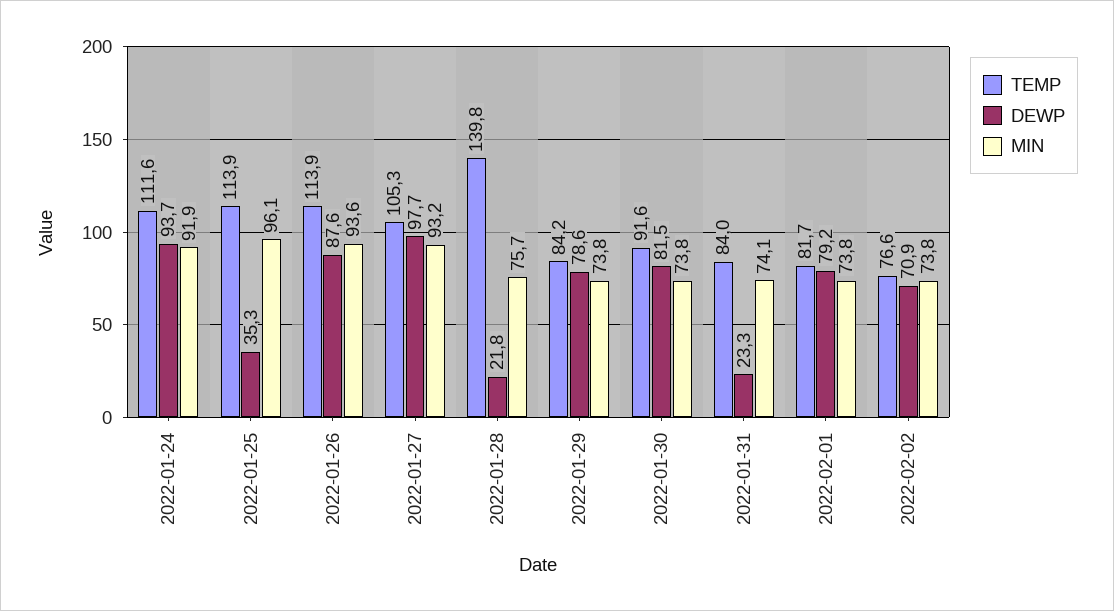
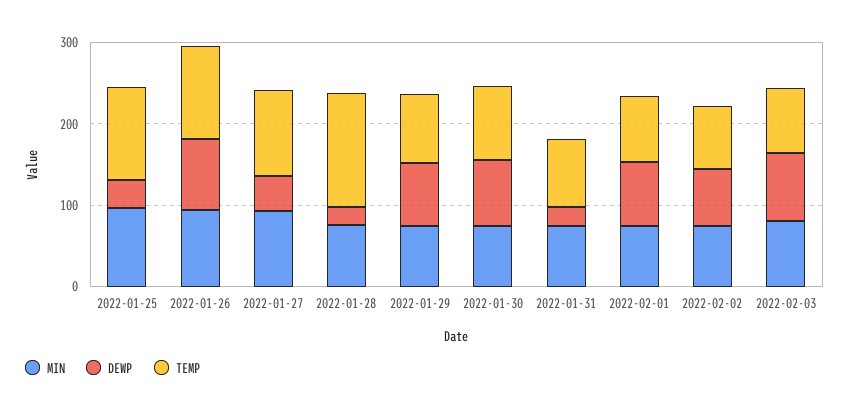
TEMP, 2022-01-24: 111.6 -> none
DEWP, 2022-01-24: 93.7 -> none
MIN, 2022-01-24: 91.9 -> none
DEWP, 2022-01-27: 97.7 -> 40
MIN, 2022-02-03: none -> 80
DEWP, 2022-02-03: none -> 80
TEMP, 2022-02-03: none -> 80

